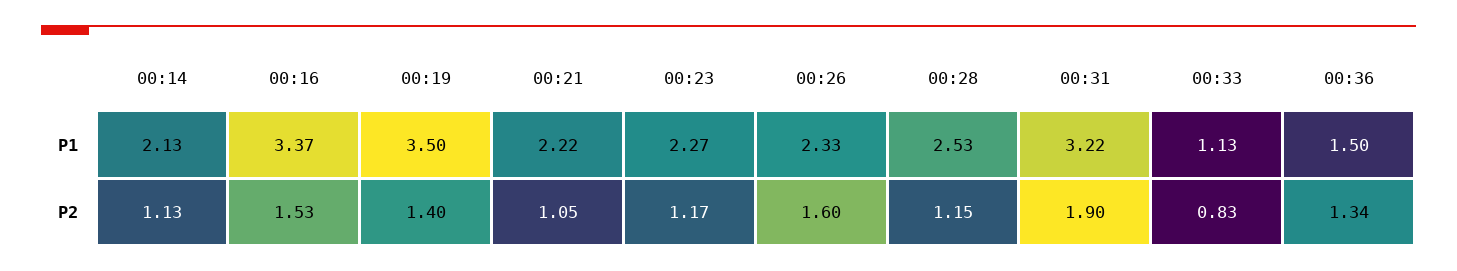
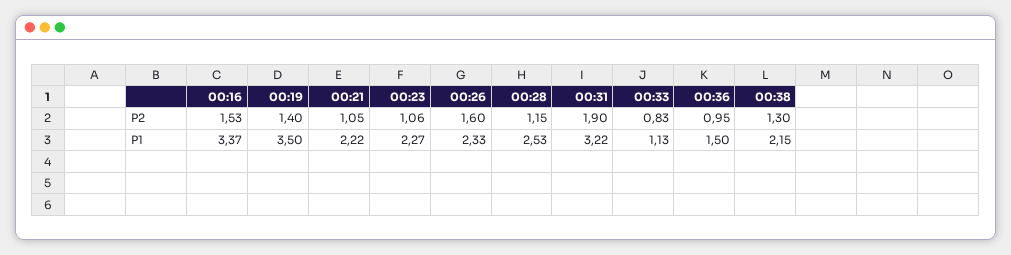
00:14, P1: 2.13 -> none
00:14, P2: 1.13 -> none
00:23, P2: 1.17 -> 1.06
00:36, P2: 1.34 -> 0.95
00:38, P2: none -> 1.3
00:38, P1: none -> 2.15

